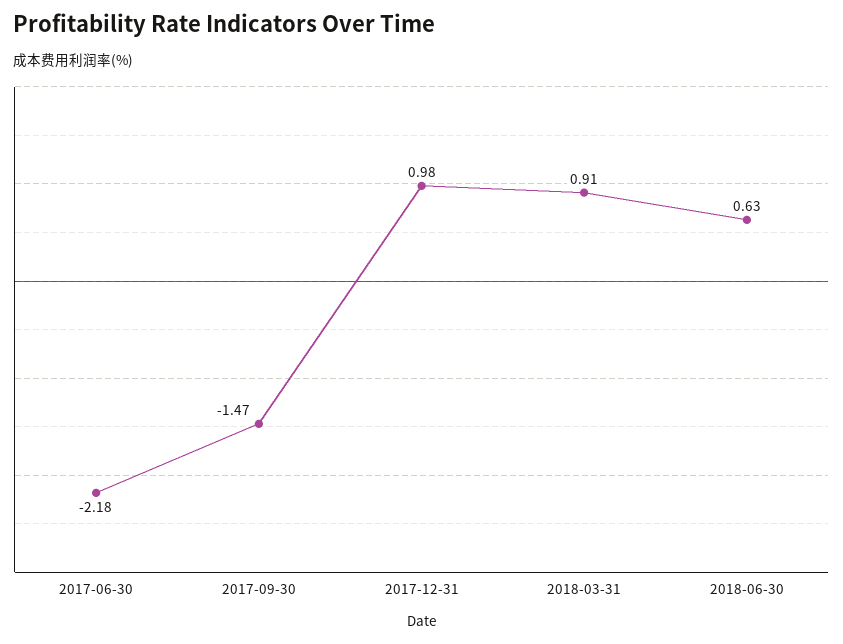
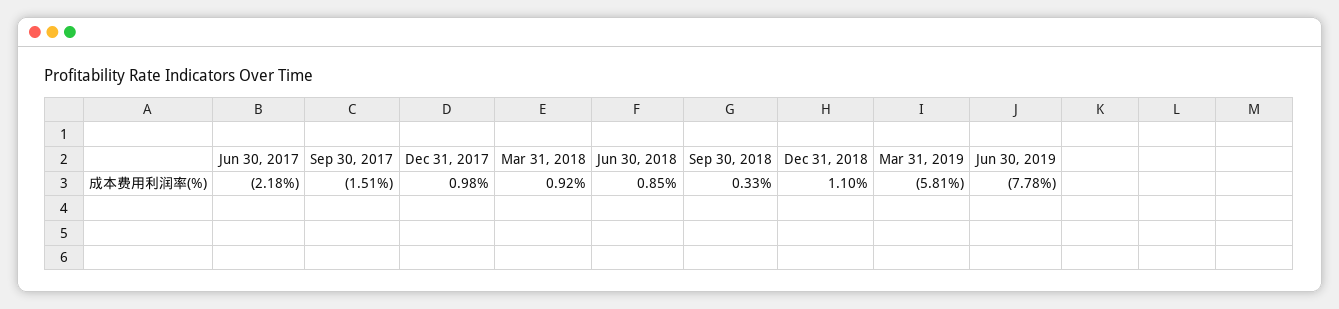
2017-09-30: -1.47 -> -1.51
2018-03-31: 0.91 -> 0.92
2018-06-30: 0.63 -> 0.85
Sep 30, 2018: none -> 0.33
Dec 31, 2018: none -> 1.1
Mar 31, 2019: none -> -5.81
Jun 30, 2019: none -> -7.78

